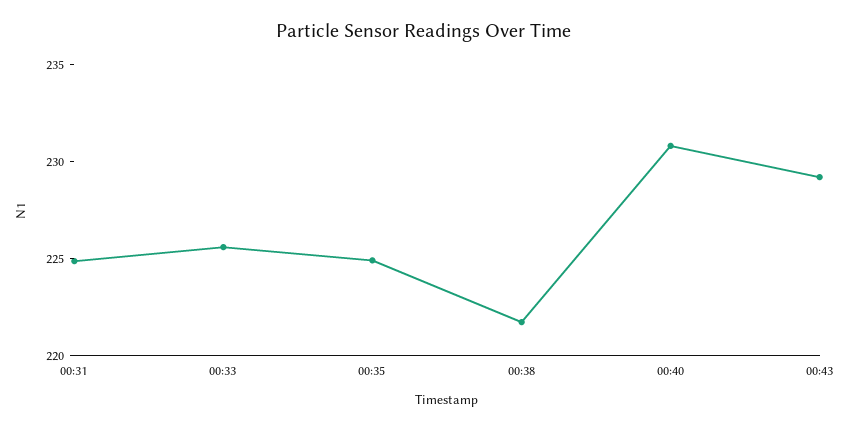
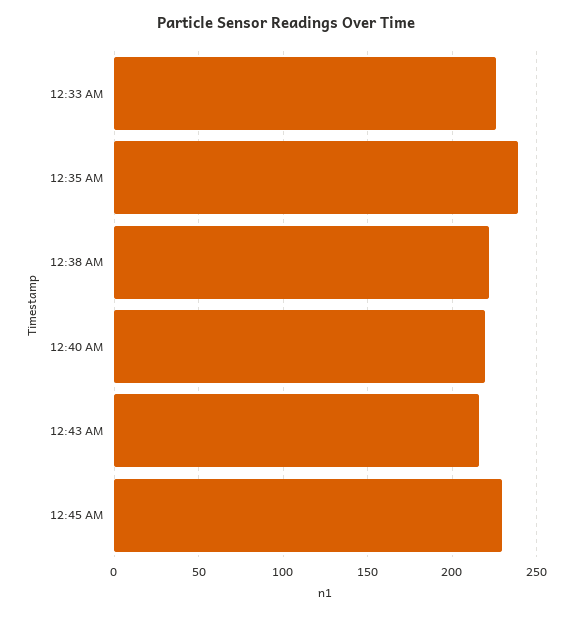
00:31: 225 -> none
00:35: 225 -> 240
00:40: 231 -> 220
00:43: 229 -> 215
12:45 AM: none -> 230

